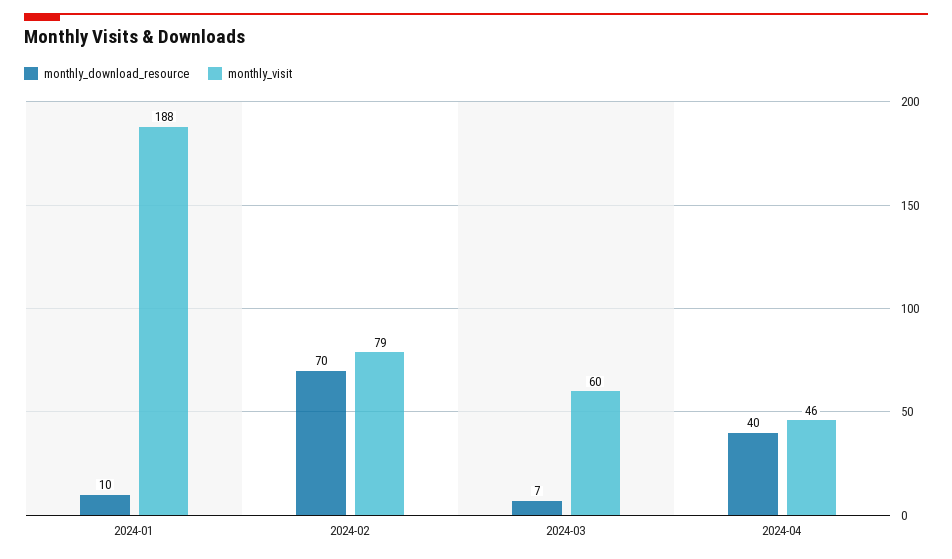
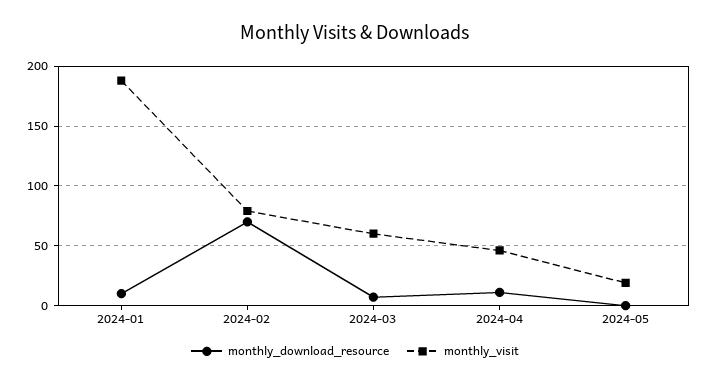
monthly_download_resource, 2024-04: 40 -> 10
monthly_download_resource, 2024-05: none -> 0
monthly_visit, 2024-05: none -> 20

